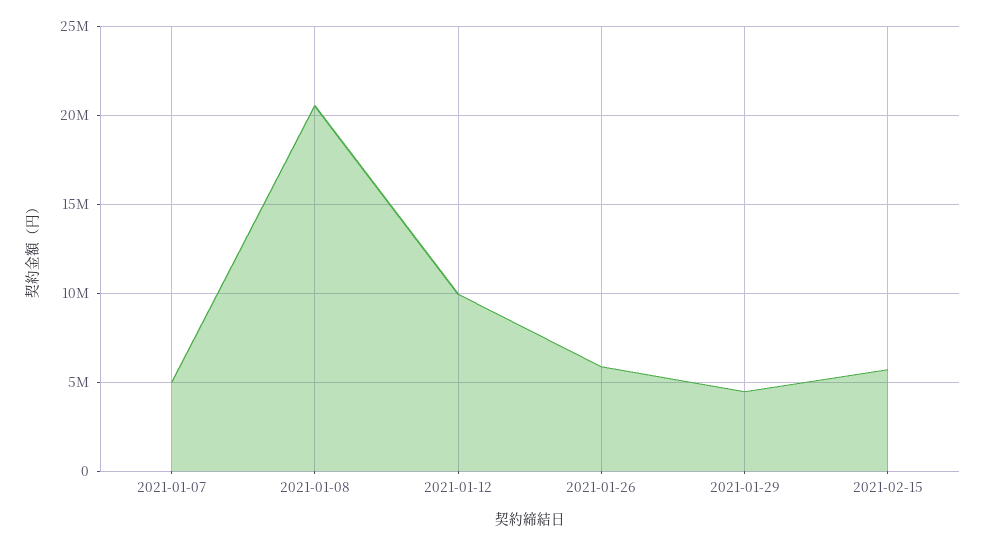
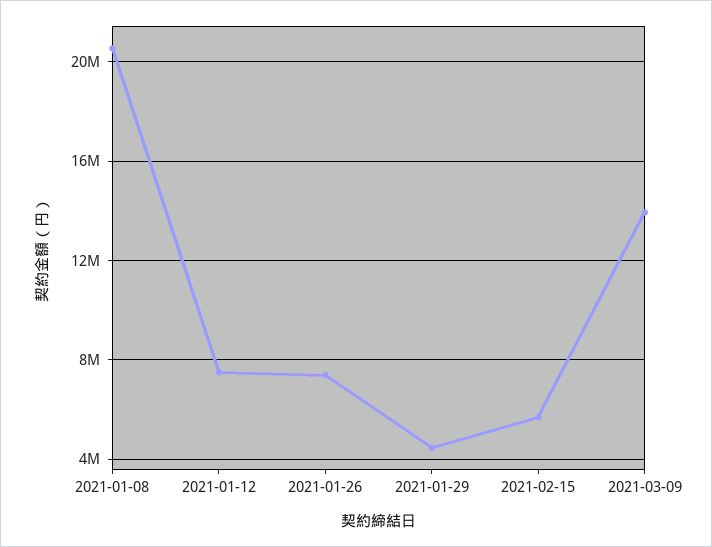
2021-01-07: 5000000 -> none
2021-01-12: 10000000 -> 7500000
2021-01-26: 6000000 -> 7500000
2021-03-09: none -> 14000000

